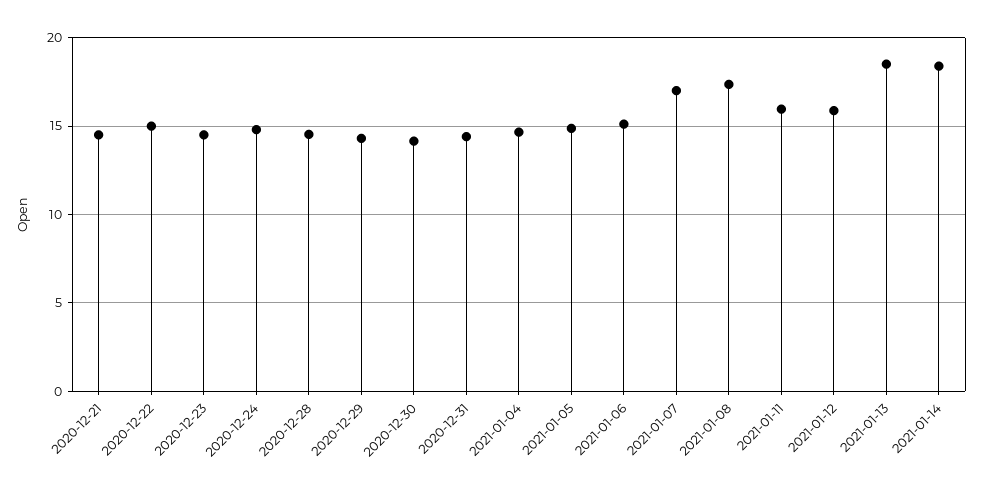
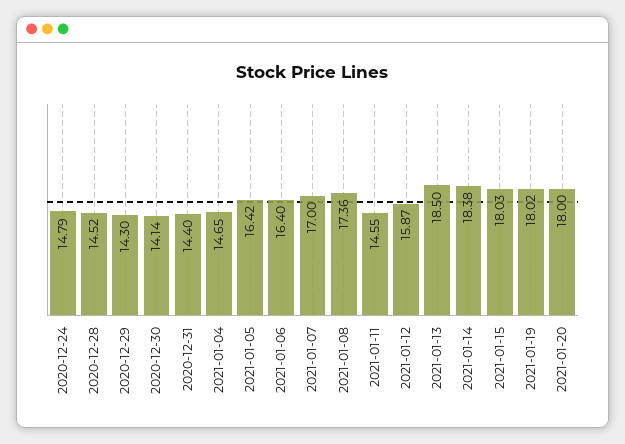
2020-12-21: 14.5 -> none
2020-12-22: 15 -> none
2020-12-23: 14.5 -> none
2021-01-05: 15 -> 16.42
2021-01-06: 15 -> 16.4
2021-01-11: 16 -> 14.55
2021-01-15: none -> 18.03
2021-01-19: none -> 18.02
2021-01-20: none -> 18

